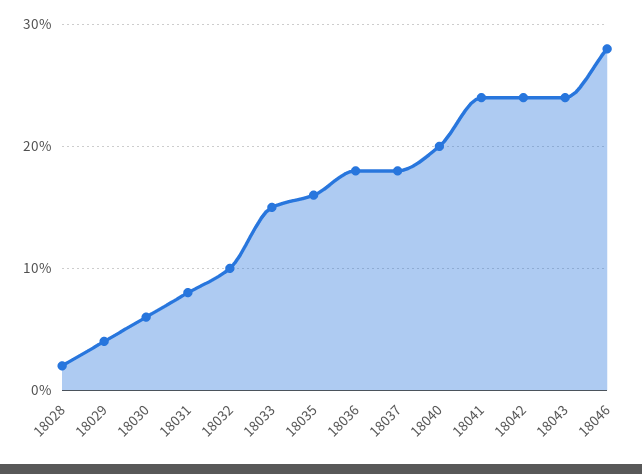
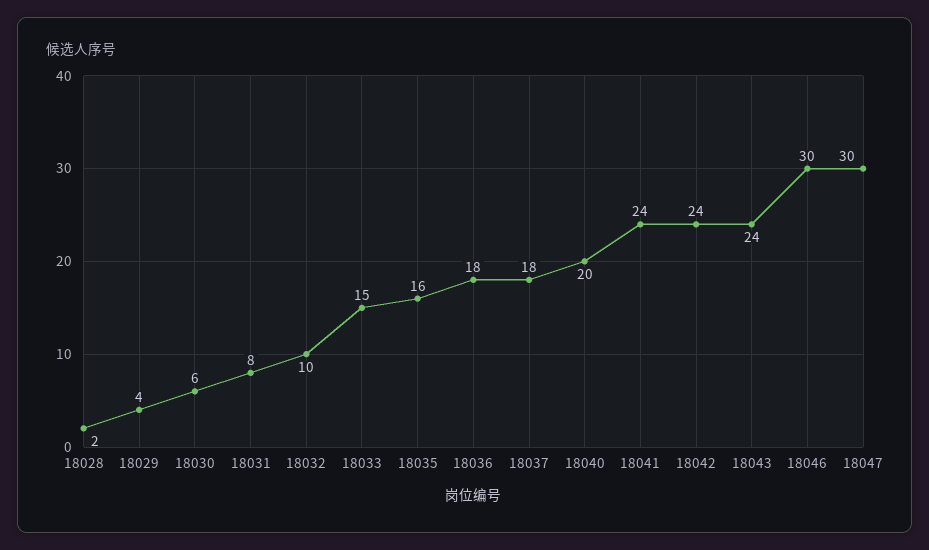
18046: 28 -> 30
18047: none -> 30

